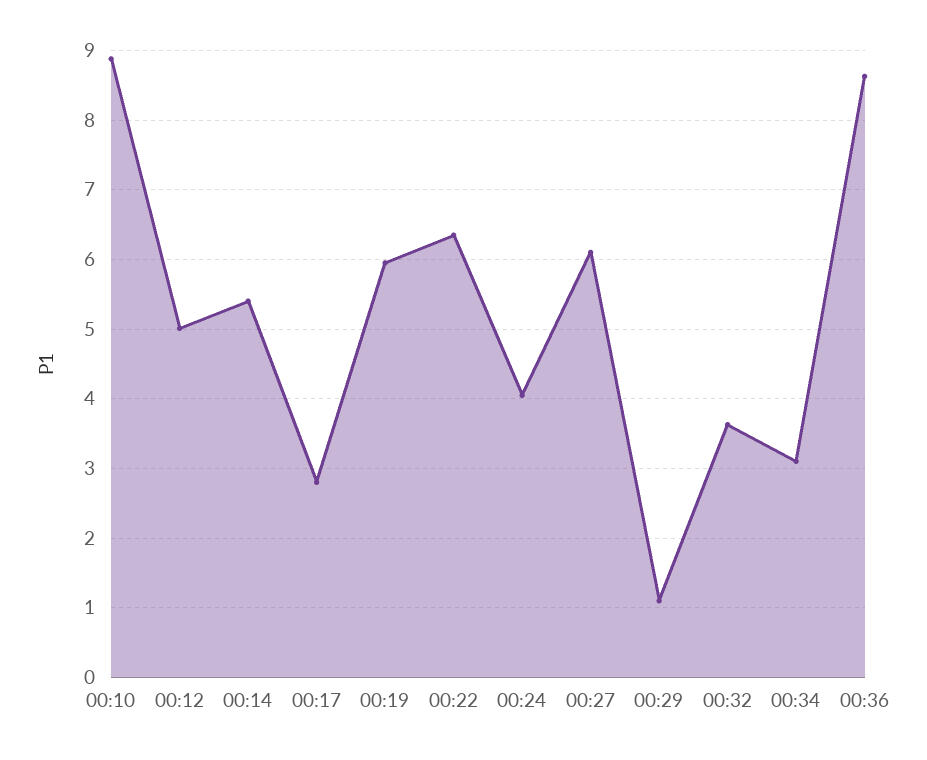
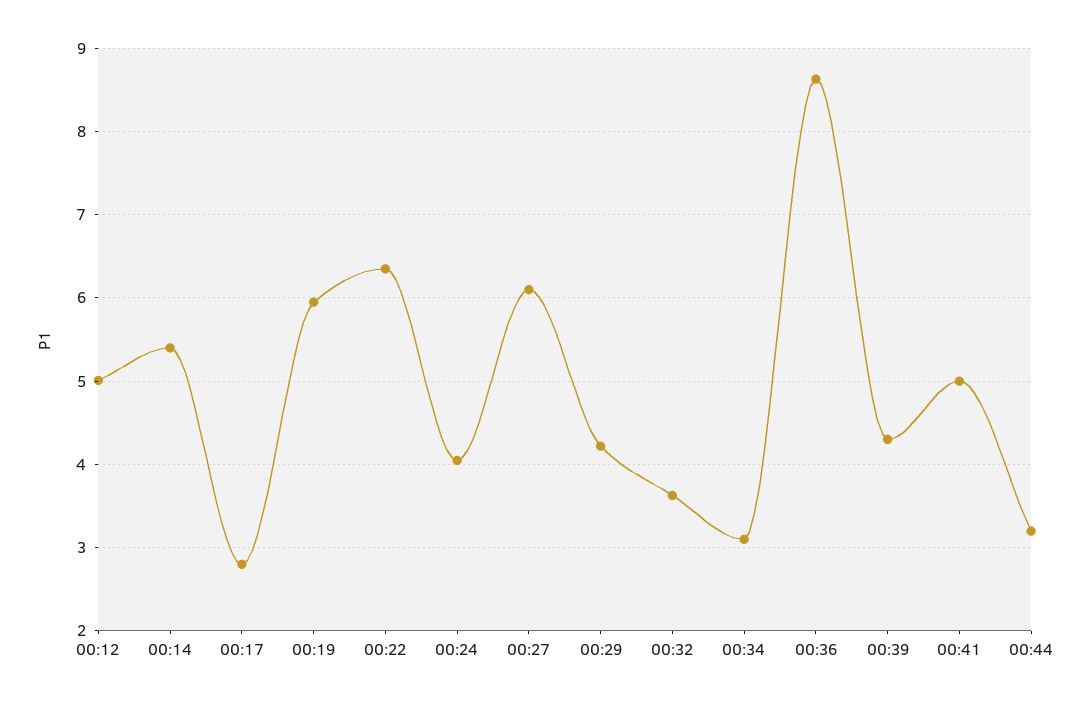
00:10: 8.9 -> none
00:29: 1.1 -> 4.2
00:39: none -> 4.3
00:41: none -> 5
00:44: none -> 3.2

